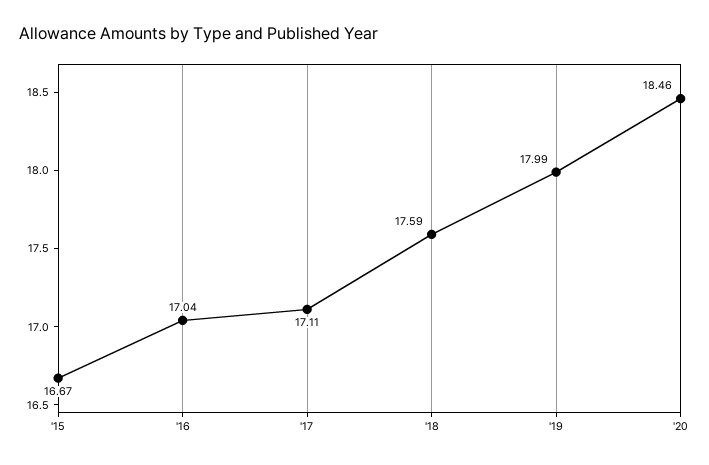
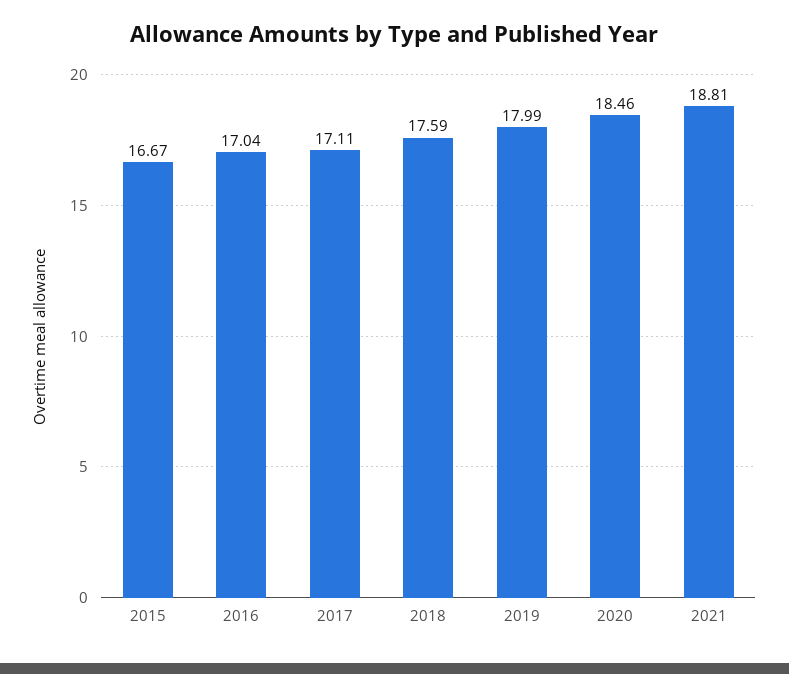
2021: none -> 18.81

